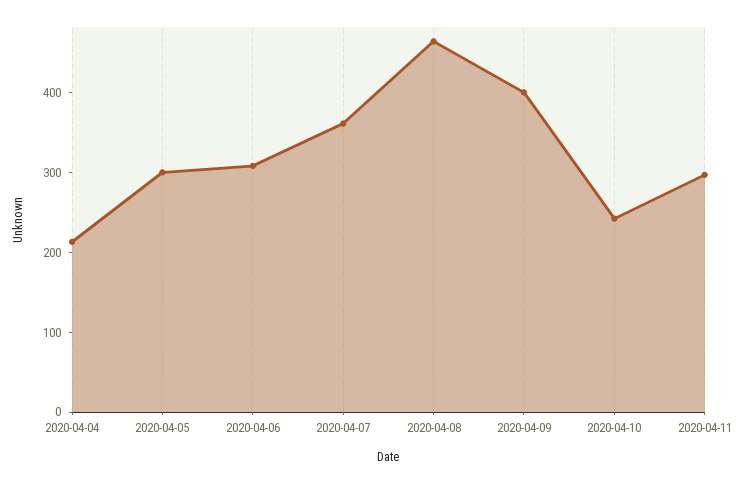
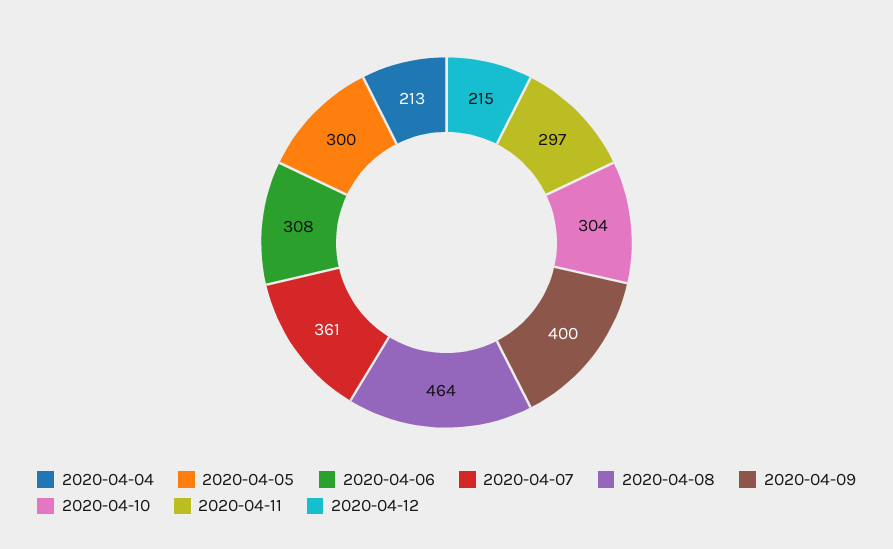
2020-04-10: 240 -> 304
2020-04-12: none -> 215

